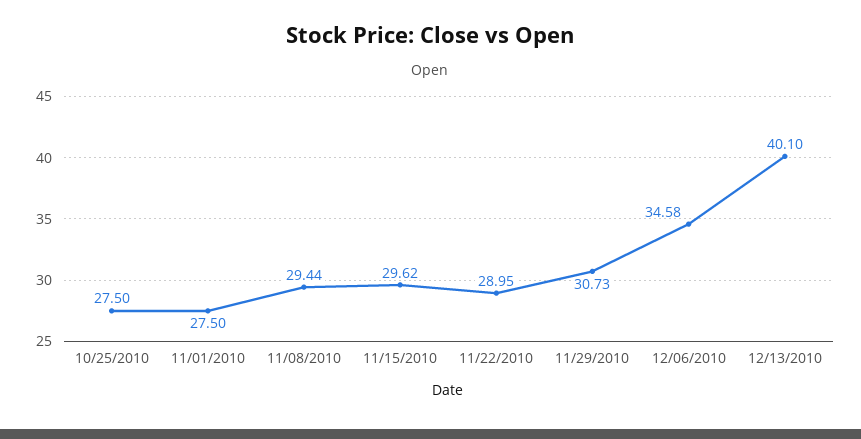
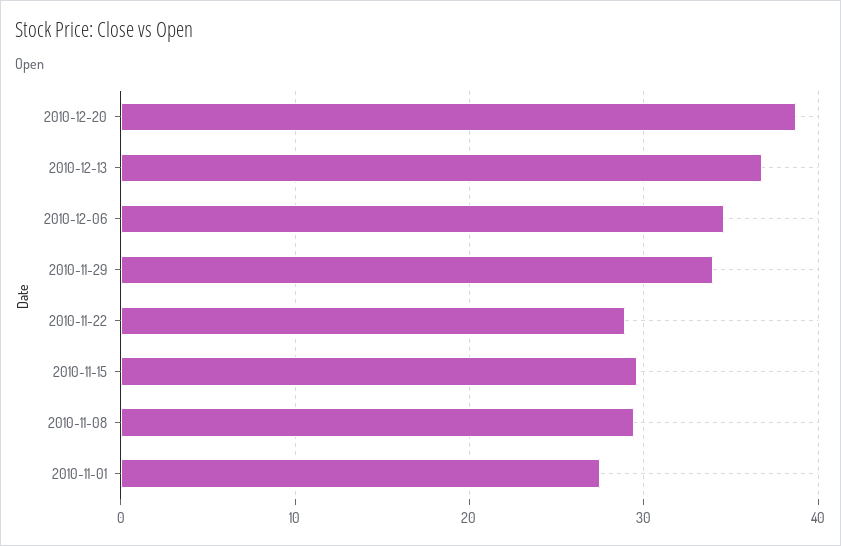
10/25/2010: 27.5 -> none
11/29/2010: 30.73 -> 34
12/13/2010: 40.1 -> 37
2010-12-20: none -> 39

